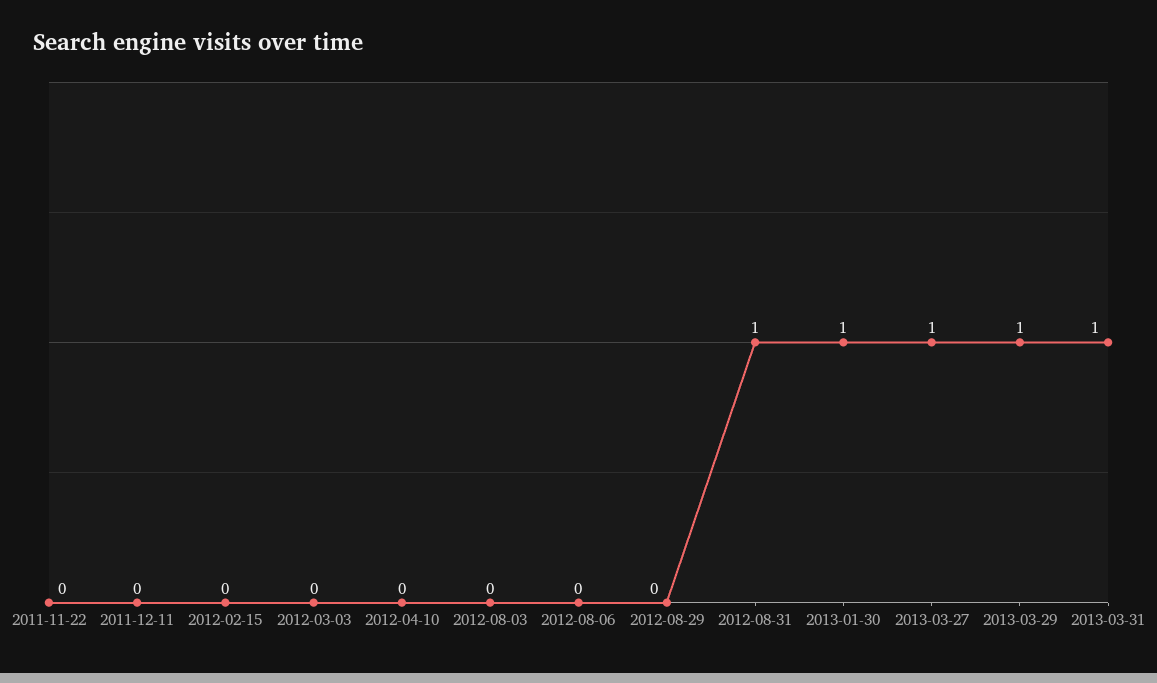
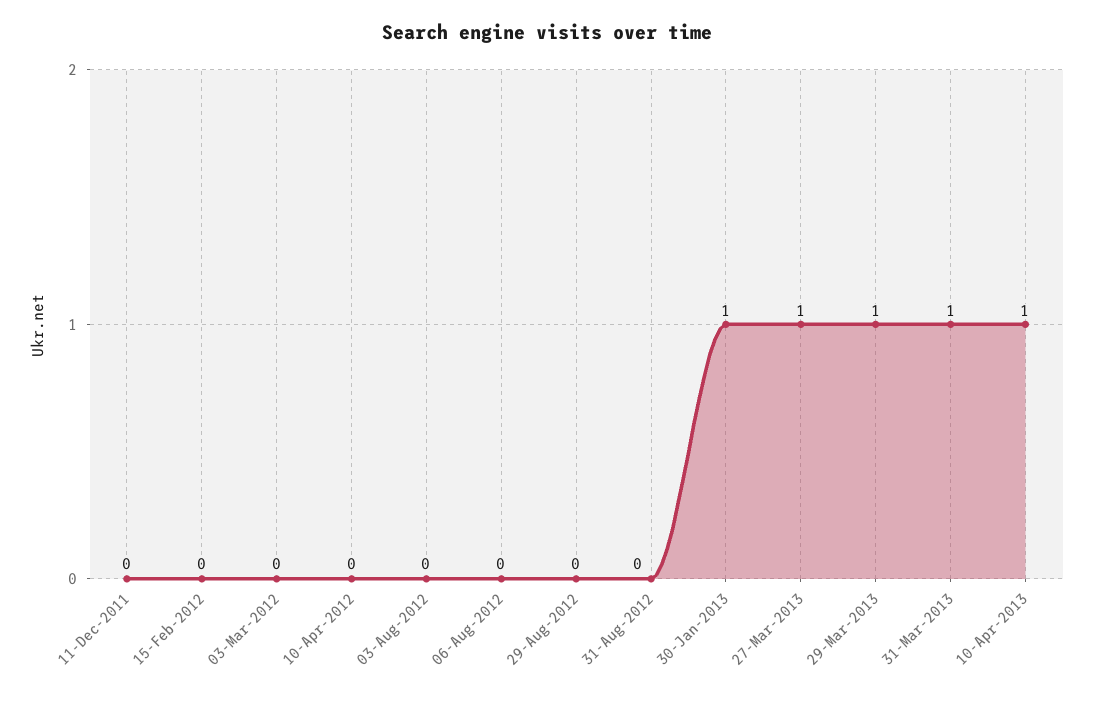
2011-11-22: 0 -> none
2012-08-31: 1 -> 0
10-Apr-2013: none -> 1

